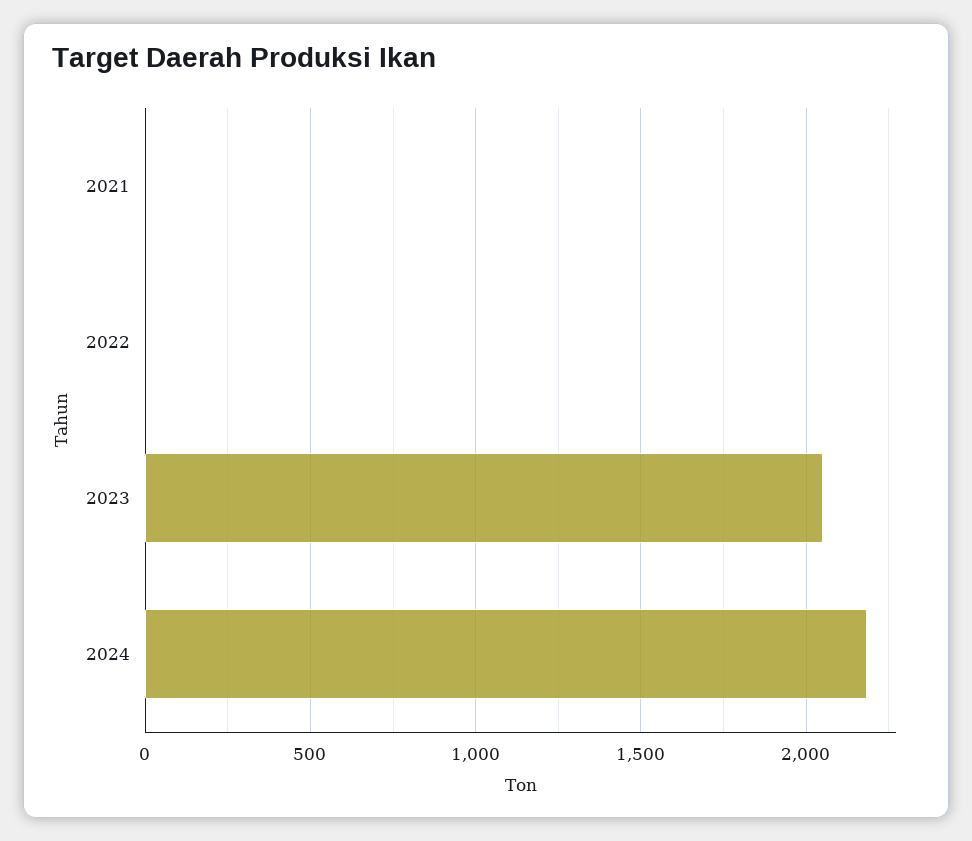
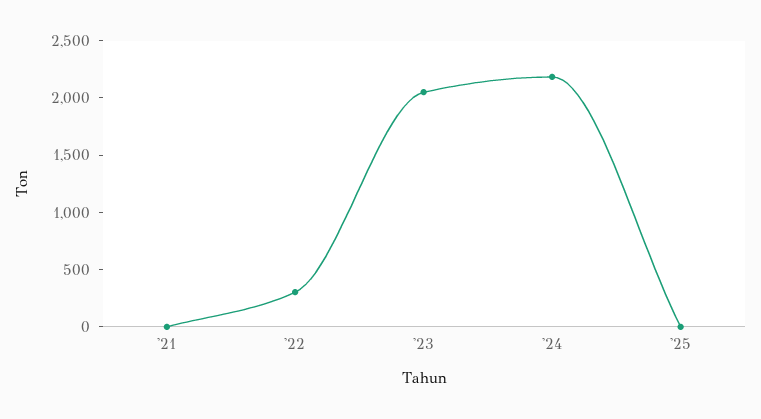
2022: 0 -> 300
'25: none -> 0

